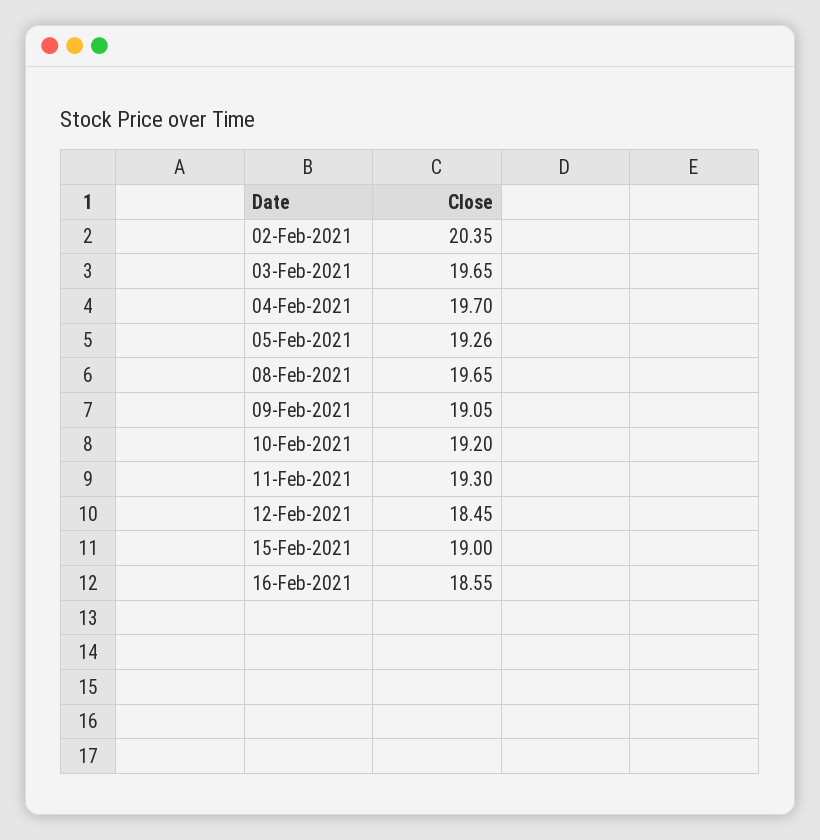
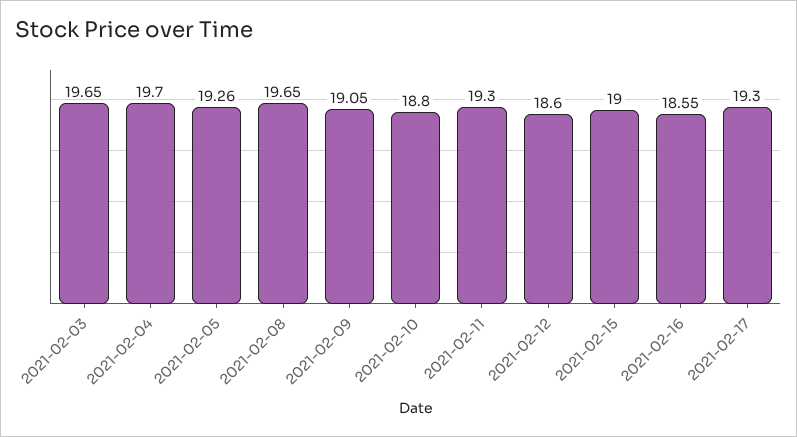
02-Feb-2021: 20.35 -> none
10-Feb-2021: 19.2 -> 18.8
12-Feb-2021: 18.45 -> 18.6
2021-02-17: none -> 19.3

